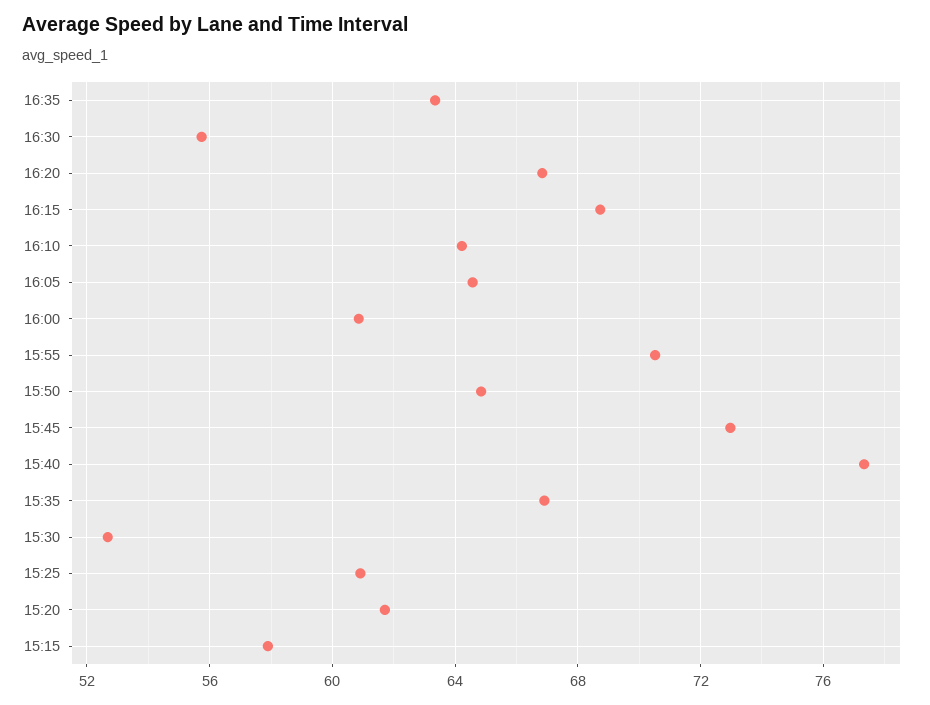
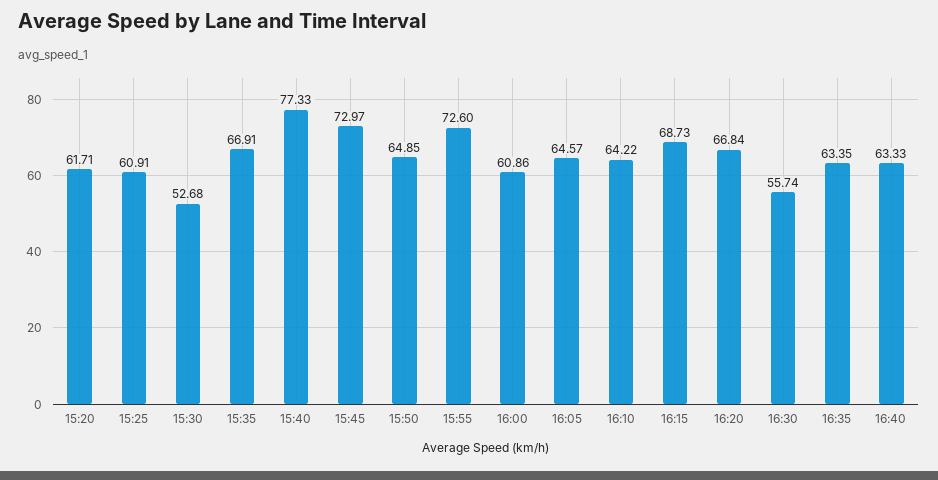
15:55: 70.5 -> 72.6
15:15: 58 -> none
16:40: none -> 63.33

